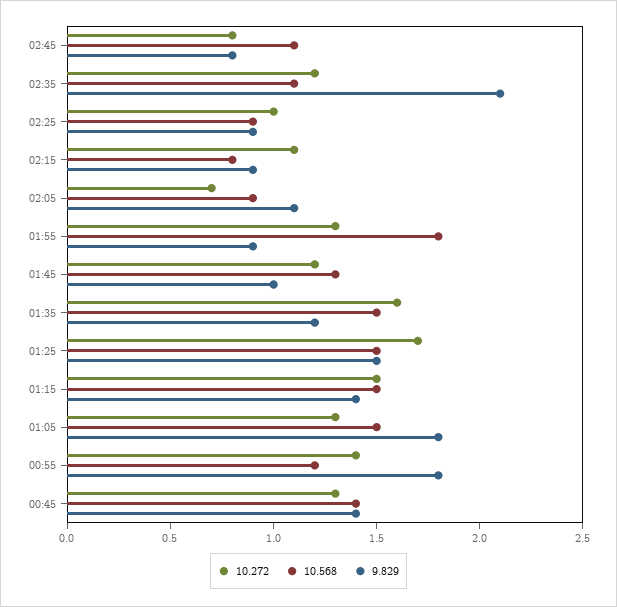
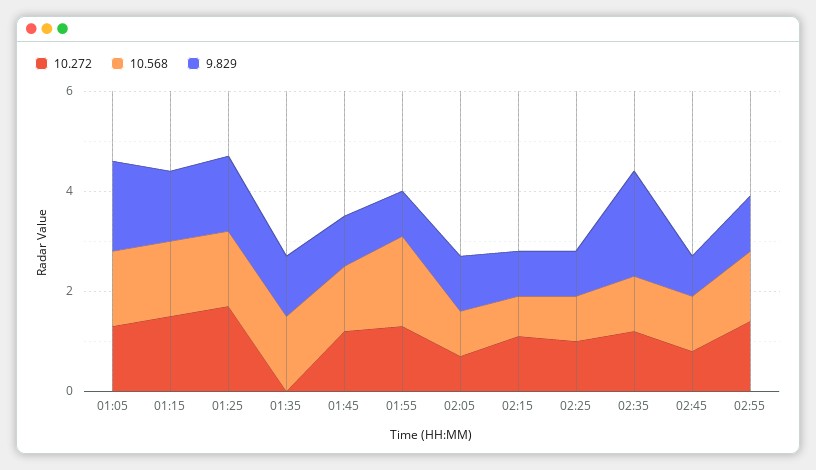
10.272, 01:35: 1.6 -> 0
10.272, 00:55: 1.4 -> none
10.568, 00:55: 1.2 -> none
9.829, 00:55: 1.8 -> none
10.272, 00:45: 1.3 -> none
10.568, 00:45: 1.4 -> none
9.829, 00:45: 1.4 -> none
10.272, 02:55: none -> 1.5
10.568, 02:55: none -> 1.5
9.829, 02:55: none -> 1

